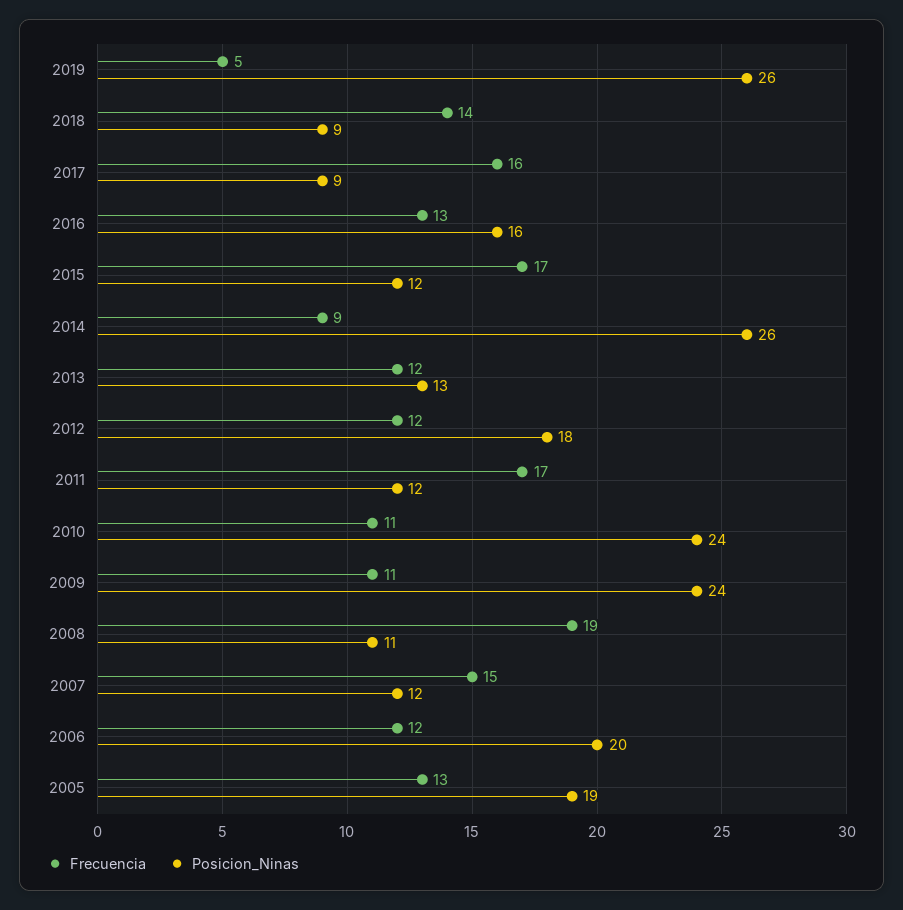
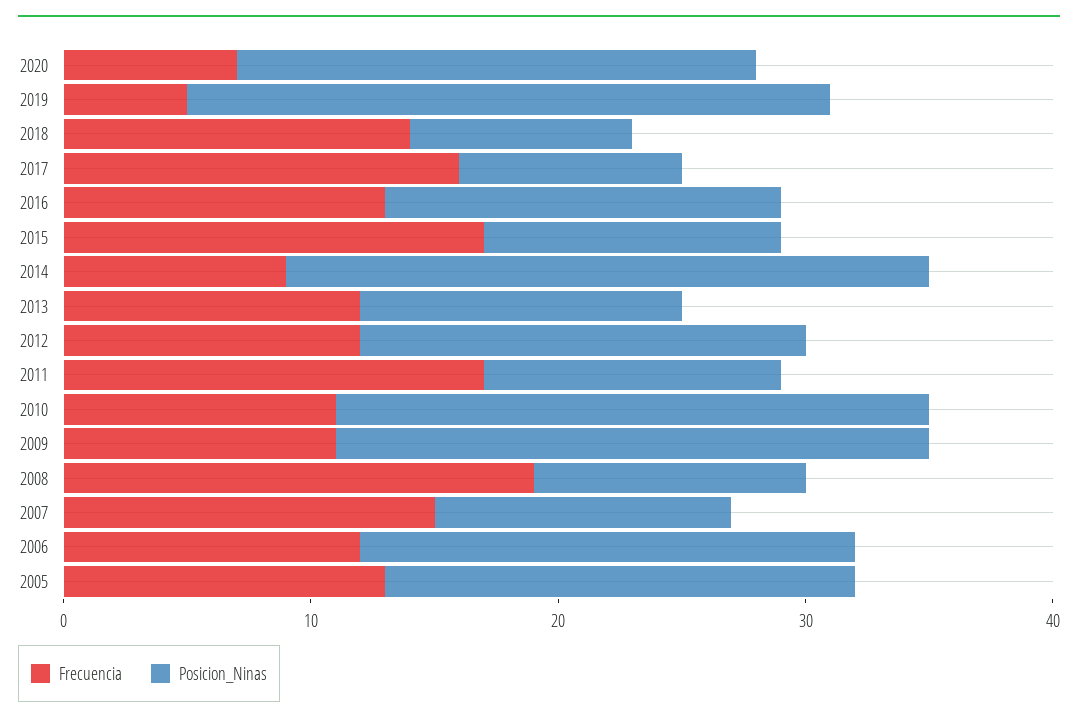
Frecuencia, 2020: none -> 7
Posicion_Ninas, 2020: none -> 21

